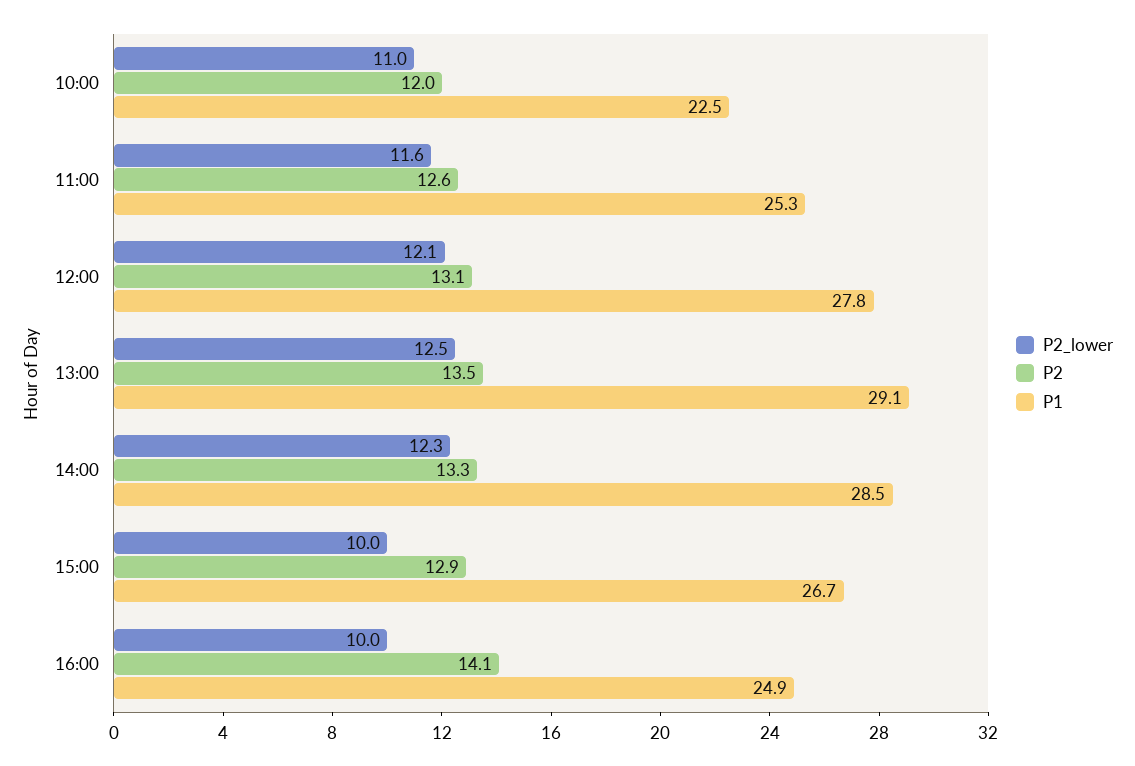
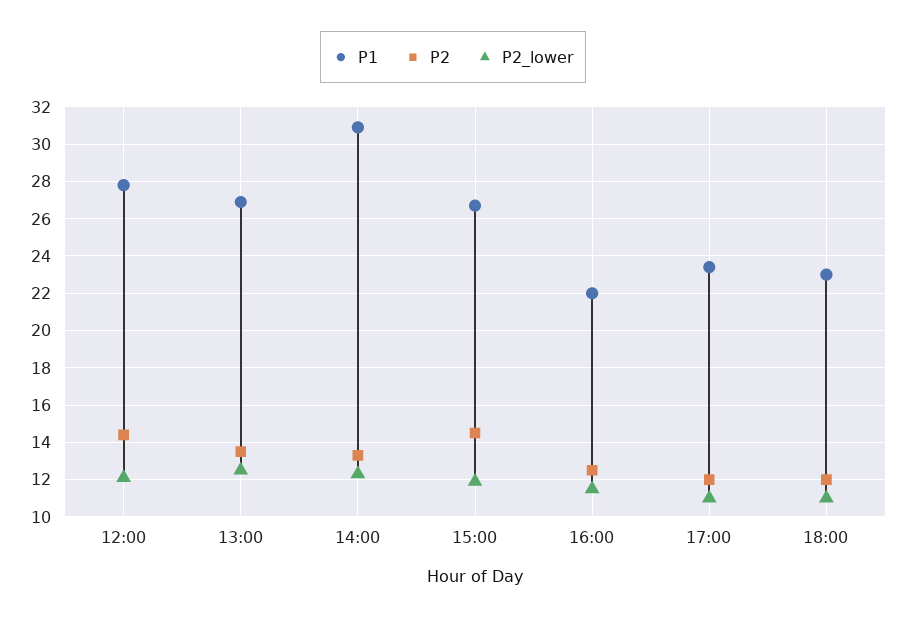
P2_lower, 10:00: 11 -> none
P2, 10:00: 12 -> none
P1, 10:00: 22.5 -> none
P2_lower, 11:00: 11.6 -> none
P2, 11:00: 12.6 -> none
P1, 11:00: 25.3 -> none
P2, 12:00: 13.1 -> 14.5
P1, 13:00: 29.1 -> 27
P1, 14:00: 28.5 -> 31
P2_lower, 15:00: 10 -> 12
P2, 15:00: 12.9 -> 14.5
P2_lower, 16:00: 10 -> 11.5
P2, 16:00: 14.1 -> 12.5
P1, 16:00: 24.9 -> 22
P1, 17:00: none -> 23.5
P2, 17:00: none -> 12
P2_lower, 17:00: none -> 11
P1, 18:00: none -> 23
P2, 18:00: none -> 12
P2_lower, 18:00: none -> 11

